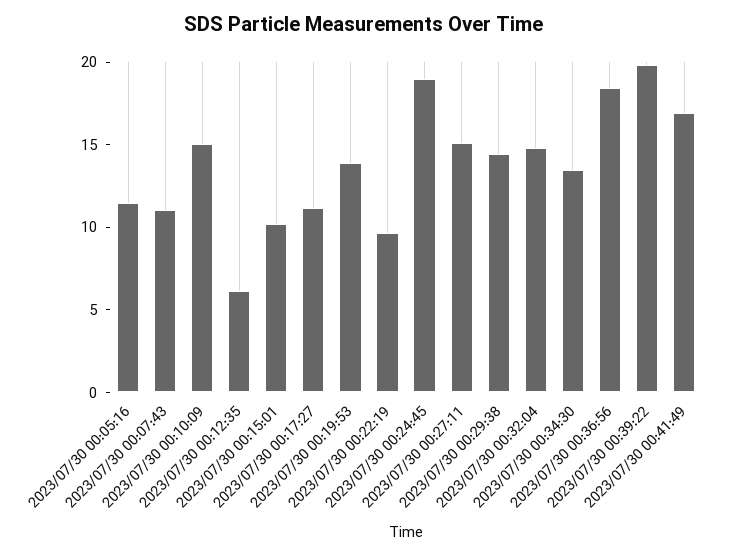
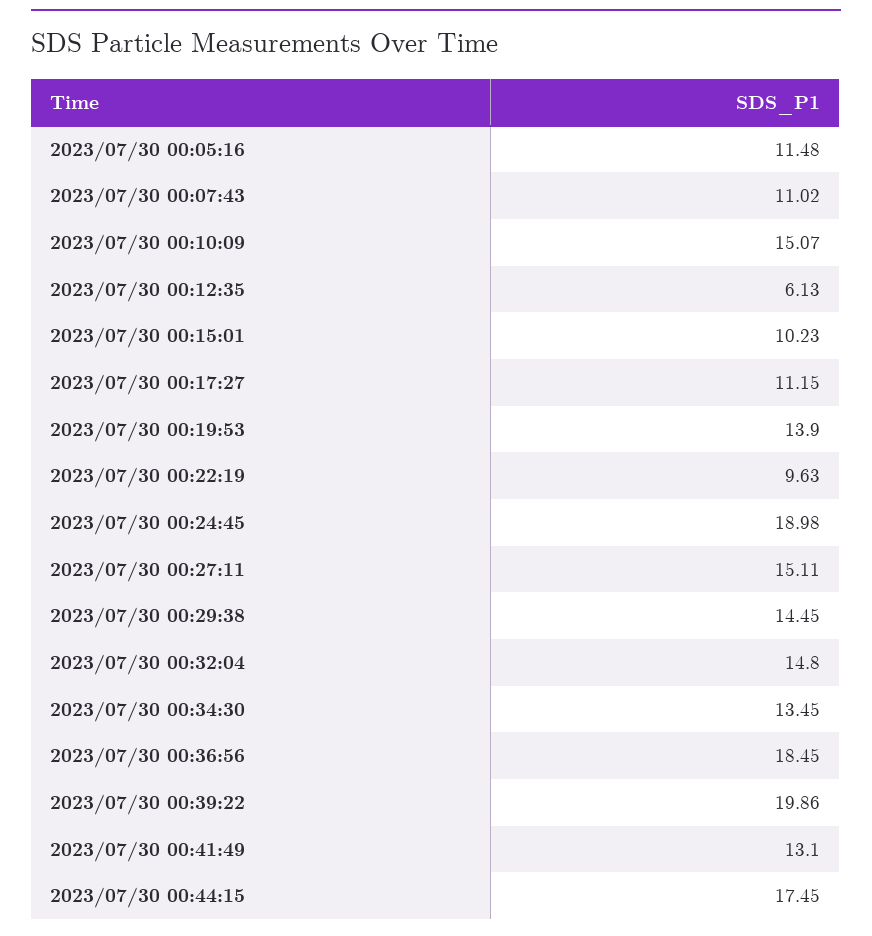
2023/07/30 00:41:49: 17 -> 13.1
2023/07/30 00:44:15: none -> 17.45

